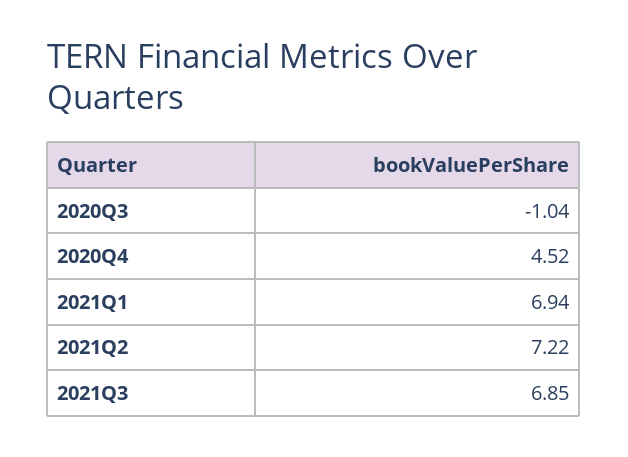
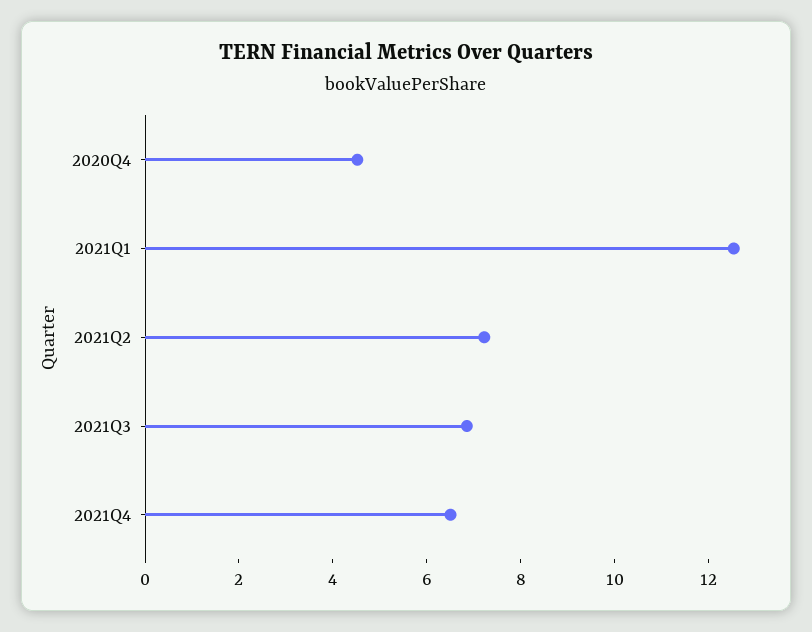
2020Q3: -1.04 -> none
2021Q1: 6.94 -> 12.5
2021Q4: none -> 6.5

